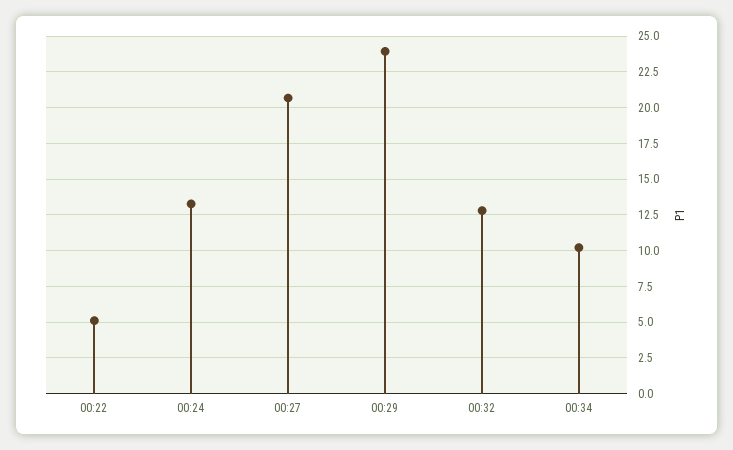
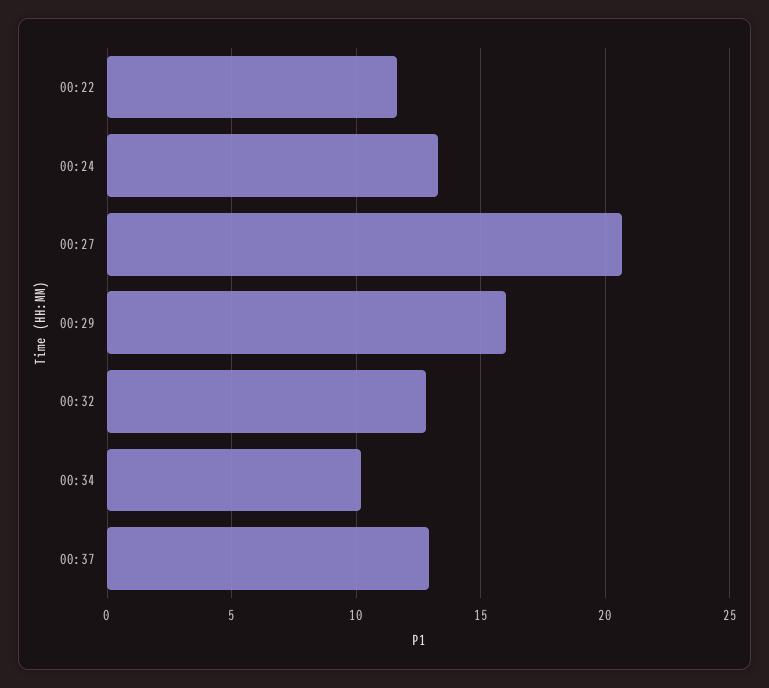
00:22: 5 -> 11.5
00:29: 24 -> 16
00:37: none -> 13

